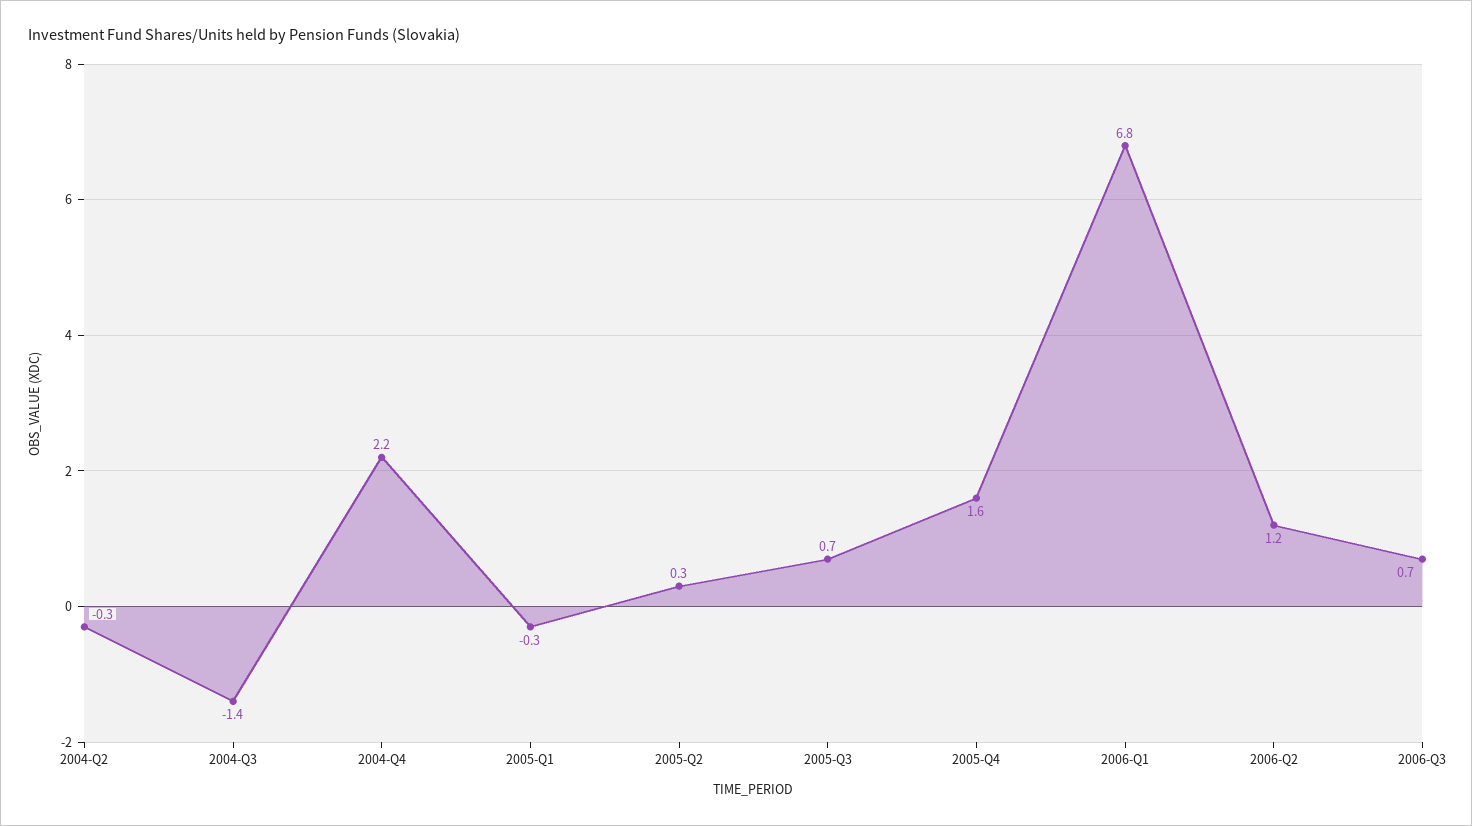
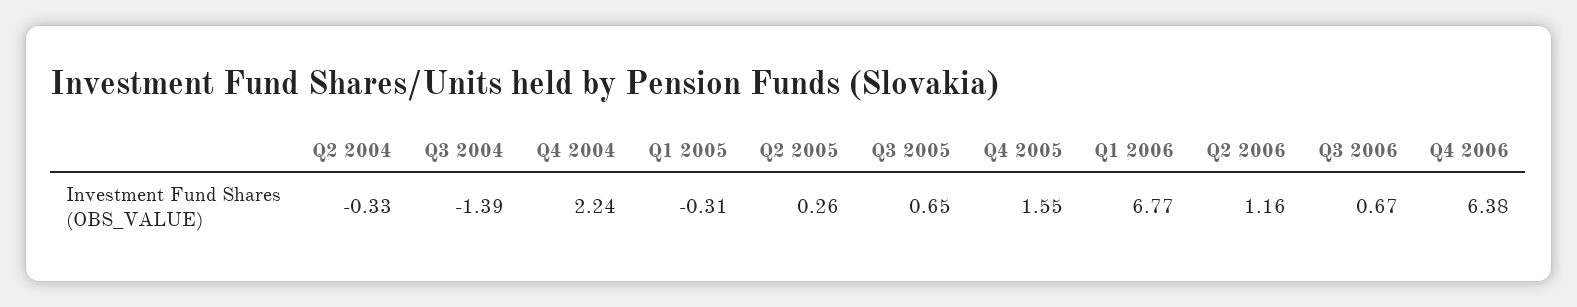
Q4 2006: none -> 6.38

